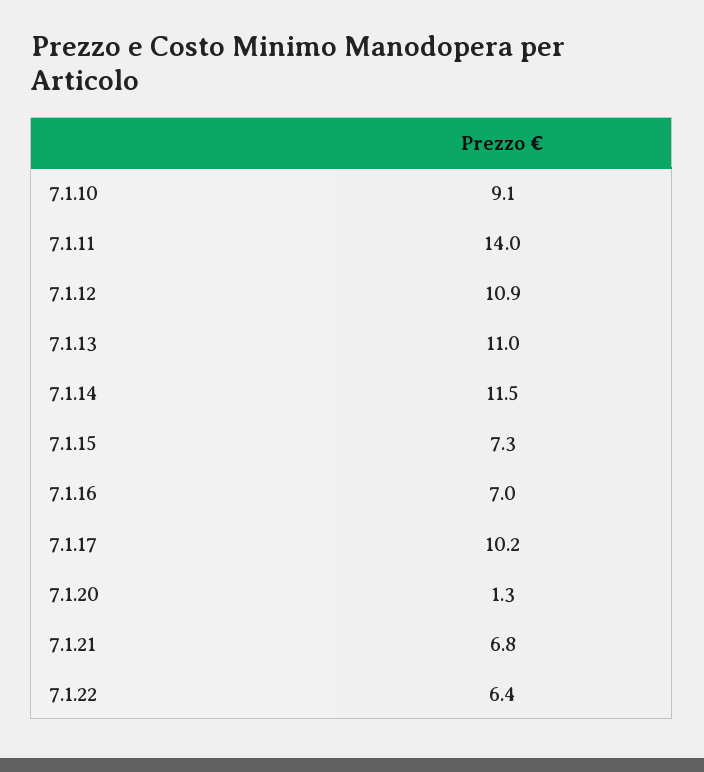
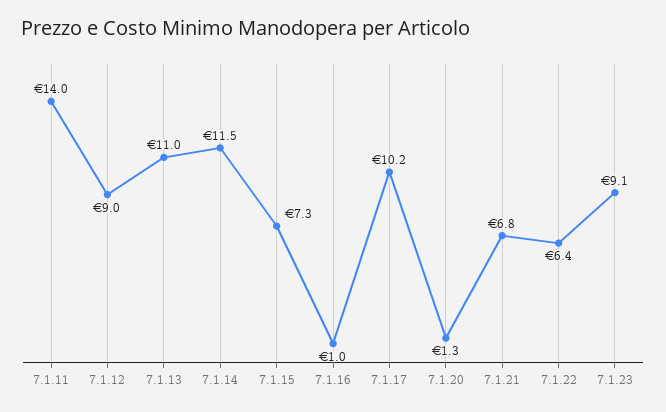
7.1.10: 9.1 -> none
7.1.12: 10.9 -> 9
7.1.16: 7 -> 1
7.1.23: none -> 9.1

